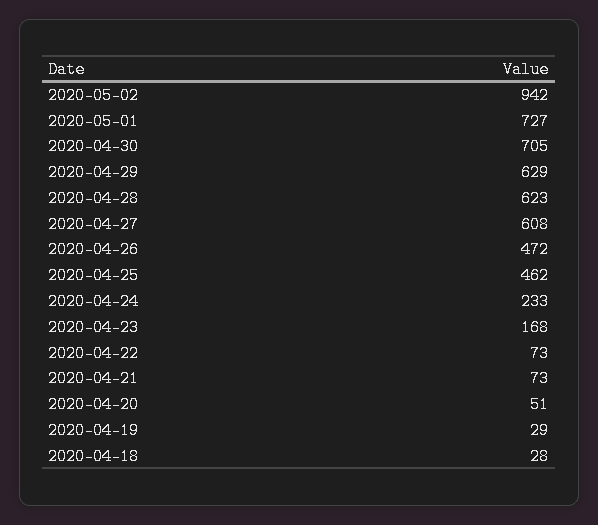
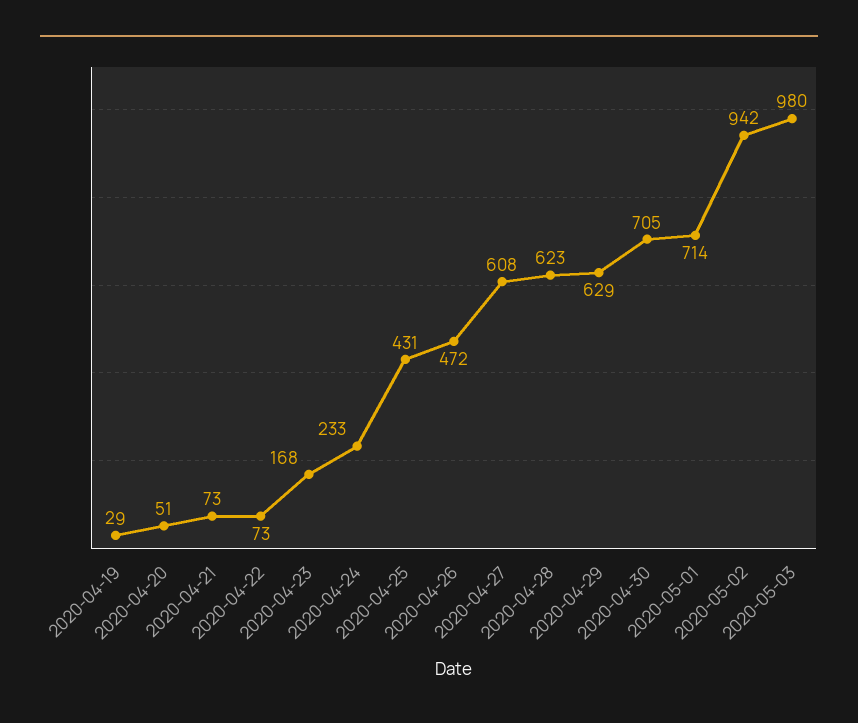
2020-05-01: 727 -> 714
2020-04-25: 462 -> 431
2020-04-18: 28 -> none
2020-05-03: none -> 980

